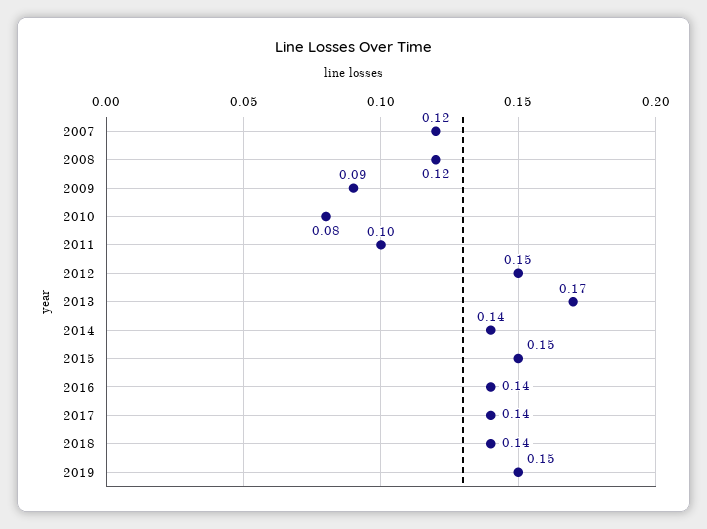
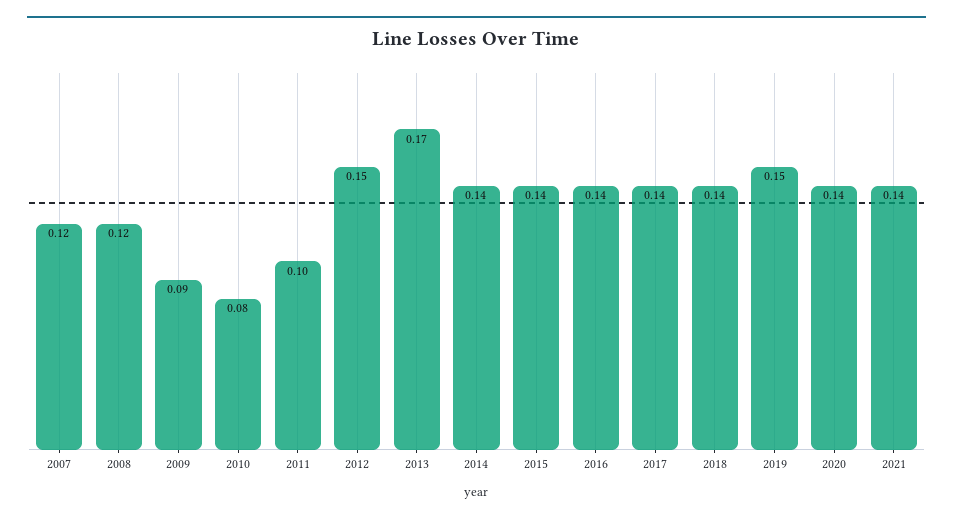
2015: 0.15 -> 0.14
2020: none -> 0.14
2021: none -> 0.14

